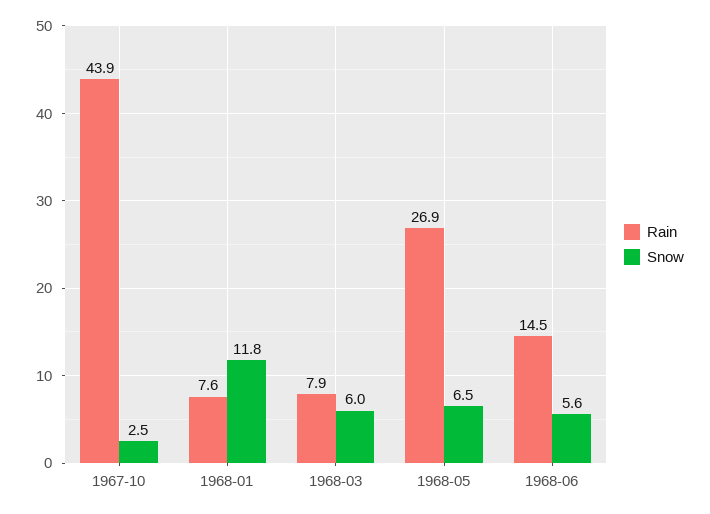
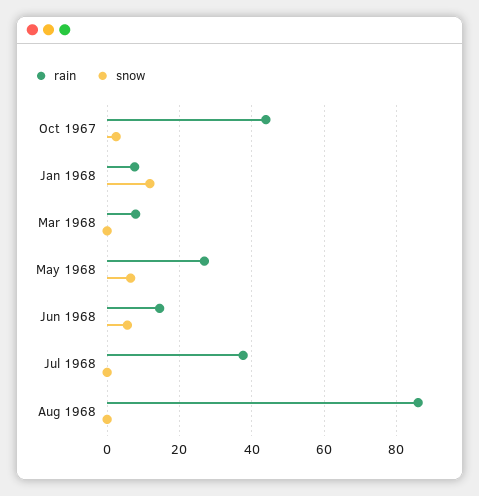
Snow, 1968-03: 6 -> 0
Rain, Jul 1968: none -> 38
Snow, Jul 1968: none -> 0
Rain, Aug 1968: none -> 86
Snow, Aug 1968: none -> 0

